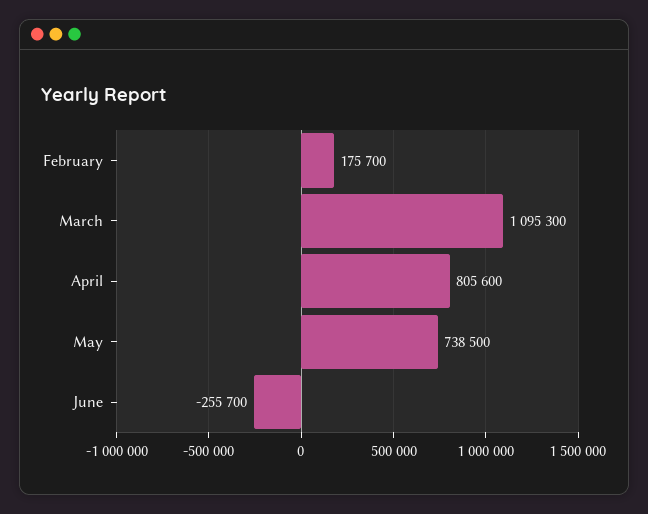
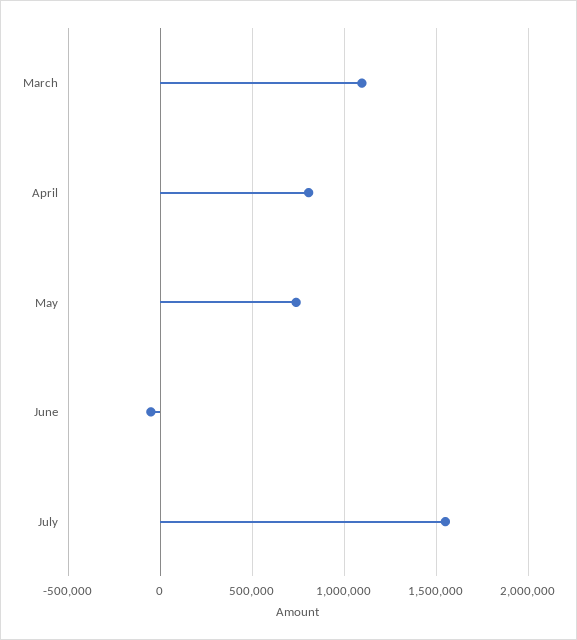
February: 175700 -> none
June: -255700 -> -50000
July: none -> 1550000

